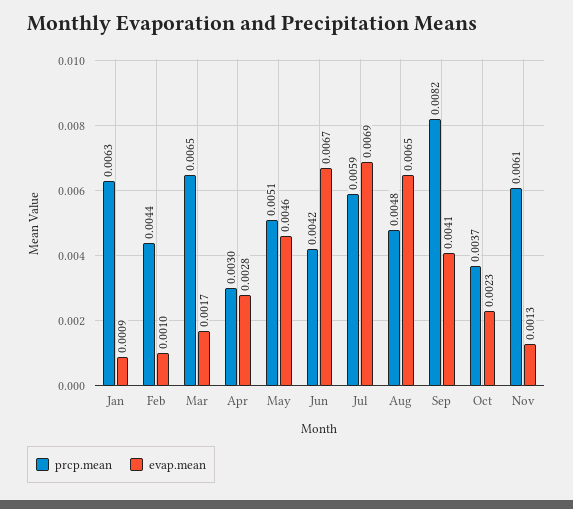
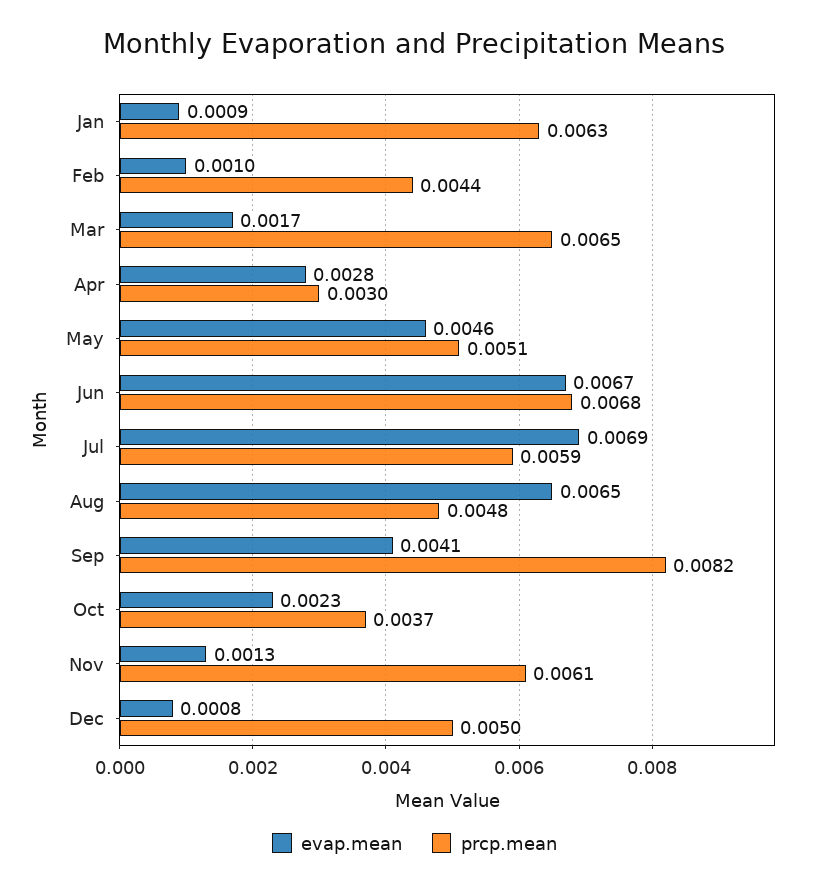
prcp.mean, Jun: 0.0042 -> 0.0068
evap.mean, Dec: none -> 0.0008
prcp.mean, Dec: none -> 0.005

